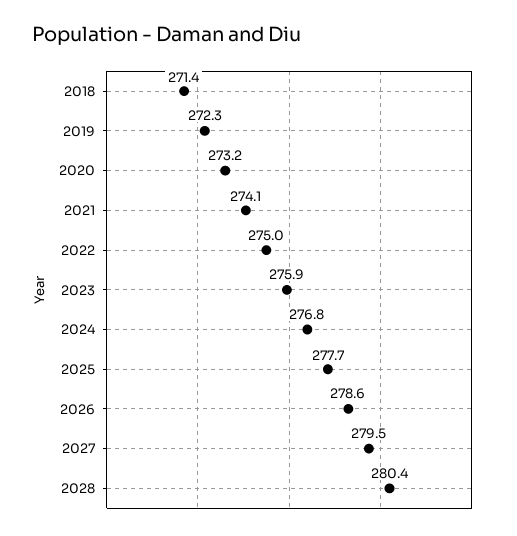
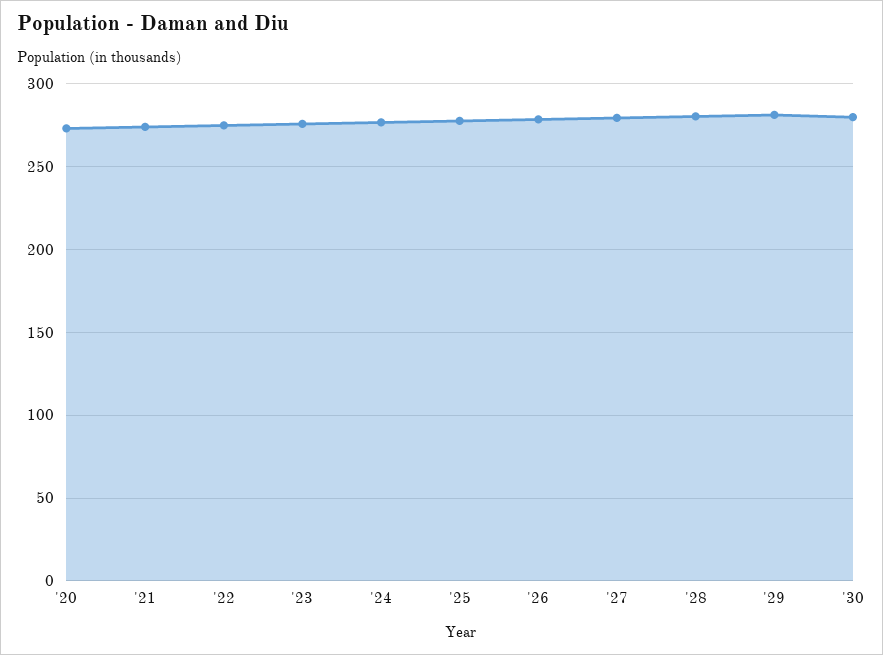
2018: 271.4 -> none
2019: 272.3 -> none
'29: none -> 280
'30: none -> 280

